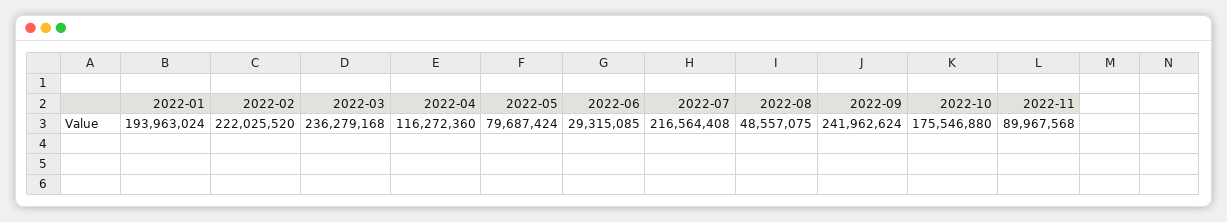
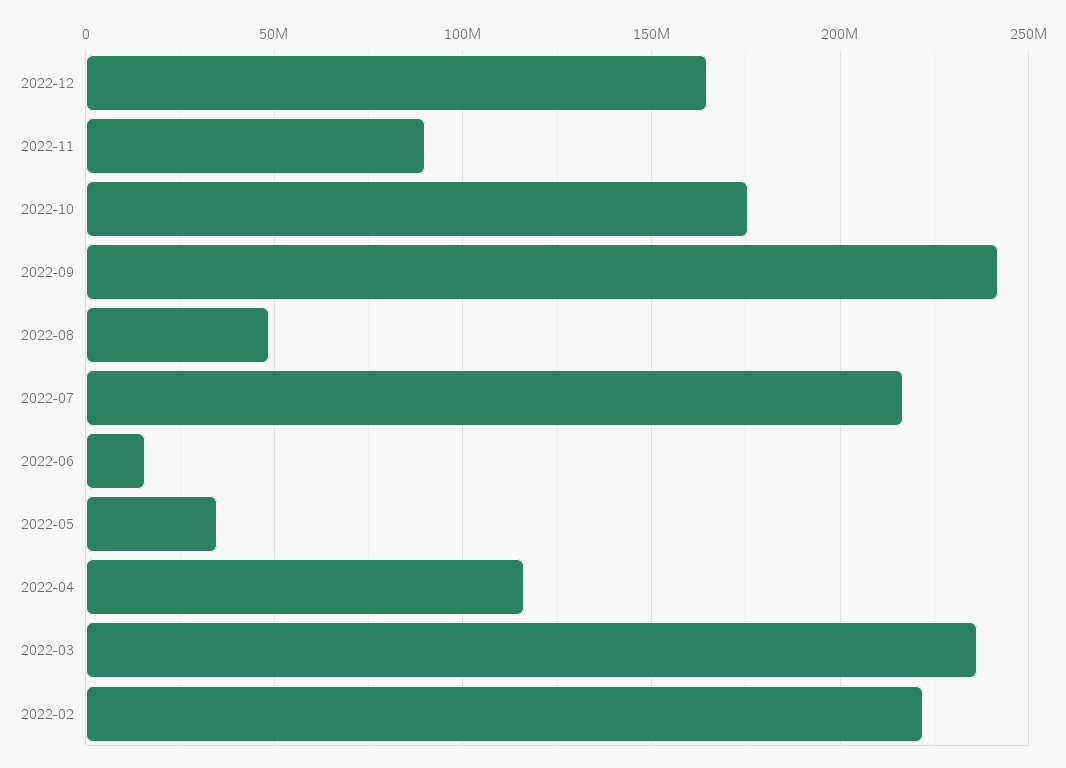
2022-01: 193963024 -> none
2022-05: 79687424 -> 35000000
2022-06: 29315085 -> 15000000
2022-12: none -> 165000000

